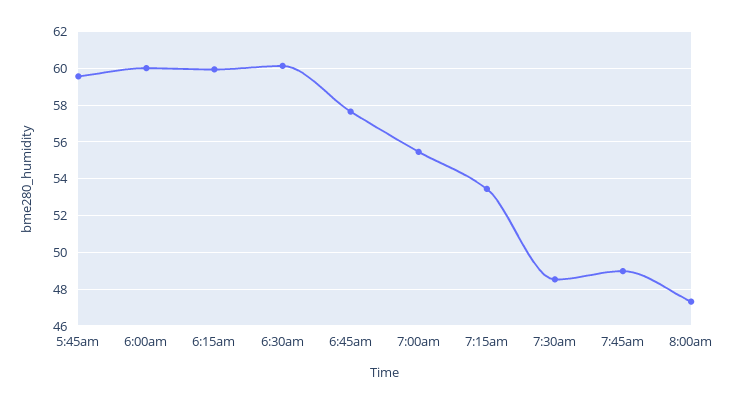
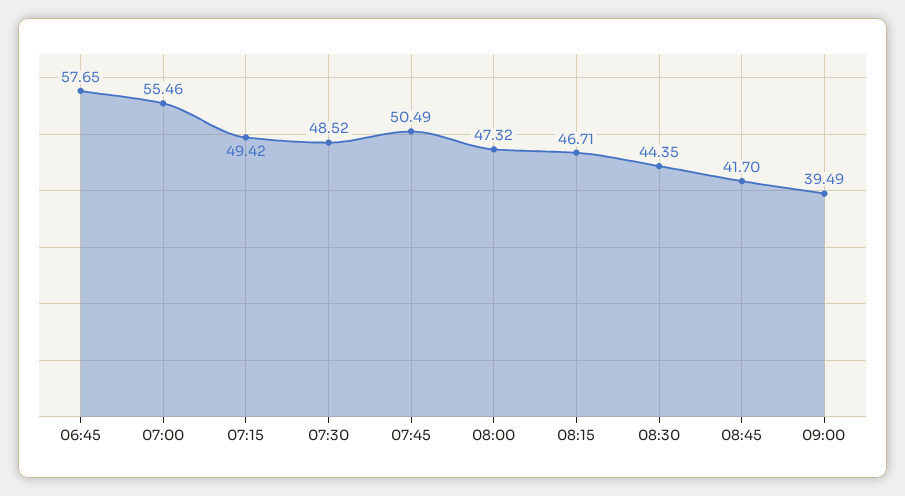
5:45am: 59.5 -> none
6:00am: 60 -> none
6:15am: 60 -> none
6:30am: 60 -> none
7:15am: 53.5 -> 49.42
7:45am: 49 -> 50.49
08:15: none -> 46.71
08:30: none -> 44.35
08:45: none -> 41.7
09:00: none -> 39.49

